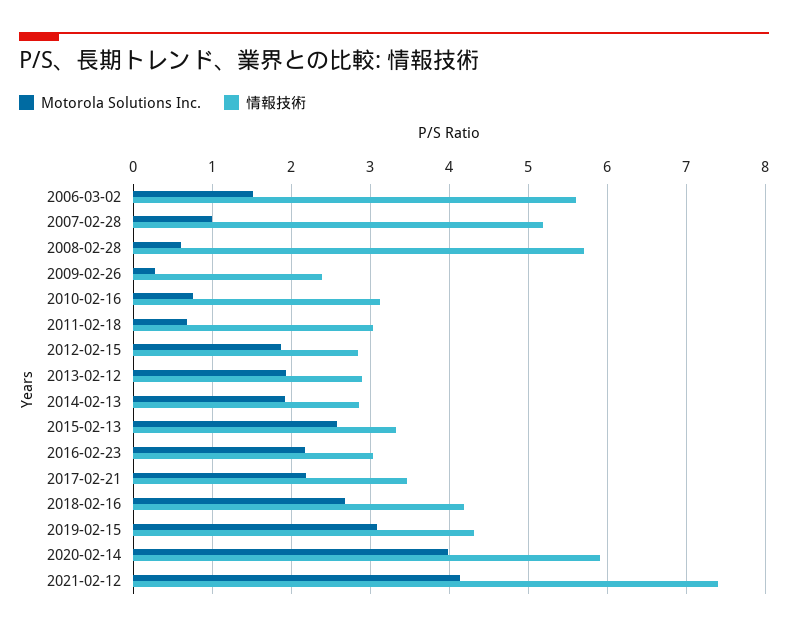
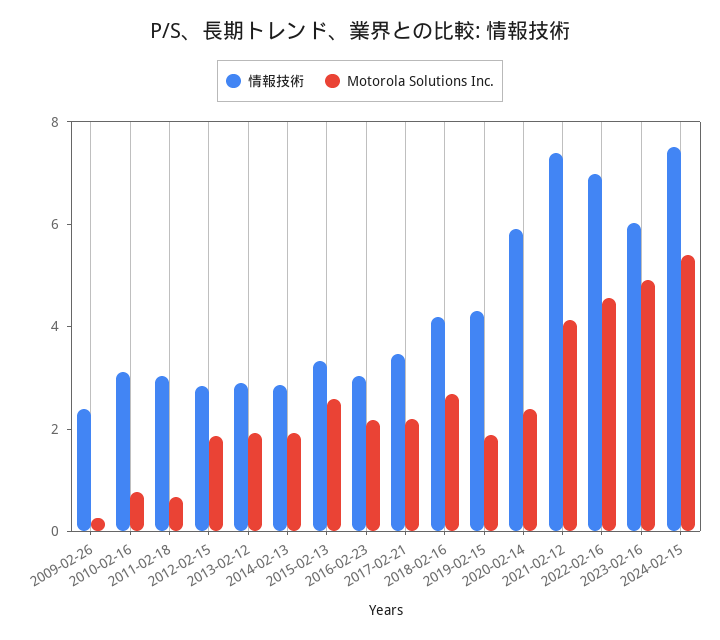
Motorola Solutions Inc., 2006-03-02: 1.5 -> none
情報技術, 2006-03-02: 5.6 -> none
Motorola Solutions Inc., 2007-02-28: 1 -> none
情報技術, 2007-02-28: 5.2 -> none
Motorola Solutions Inc., 2008-02-28: 0.6 -> none
情報技術, 2008-02-28: 5.7 -> none
Motorola Solutions Inc., 2019-02-15: 3.1 -> 2
Motorola Solutions Inc., 2020-02-14: 4 -> 2.5
情報技術, 2022-02-16: none -> 7
Motorola Solutions Inc., 2022-02-16: none -> 4.5
情報技術, 2023-02-16: none -> 6
Motorola Solutions Inc., 2023-02-16: none -> 5
情報技術, 2024-02-15: none -> 7.5
Motorola Solutions Inc., 2024-02-15: none -> 5.5

